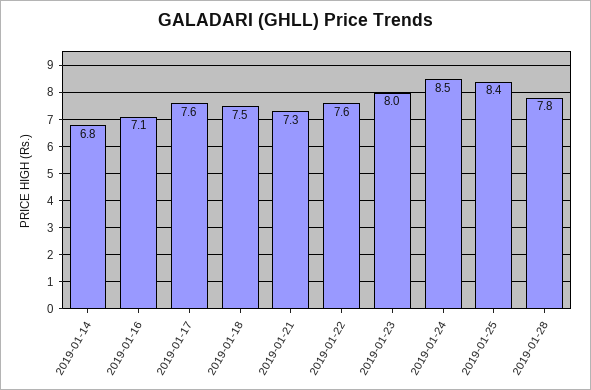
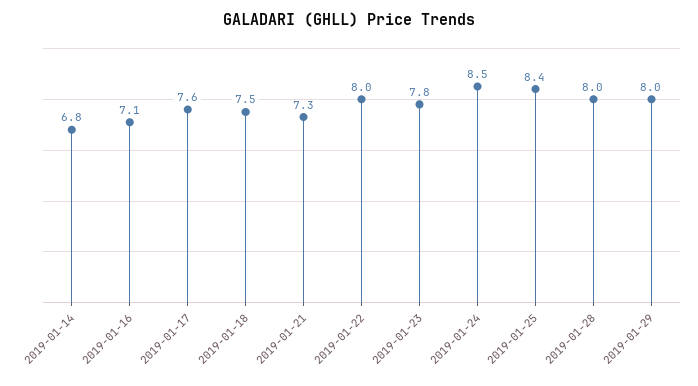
2019-01-22: 7.6 -> 8
2019-01-23: 8 -> 7.8
2019-01-28: 7.8 -> 8
2019-01-29: none -> 8

